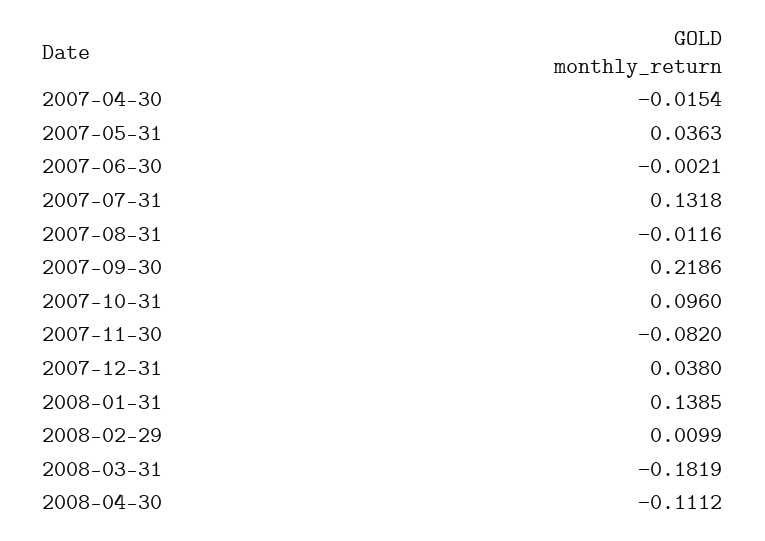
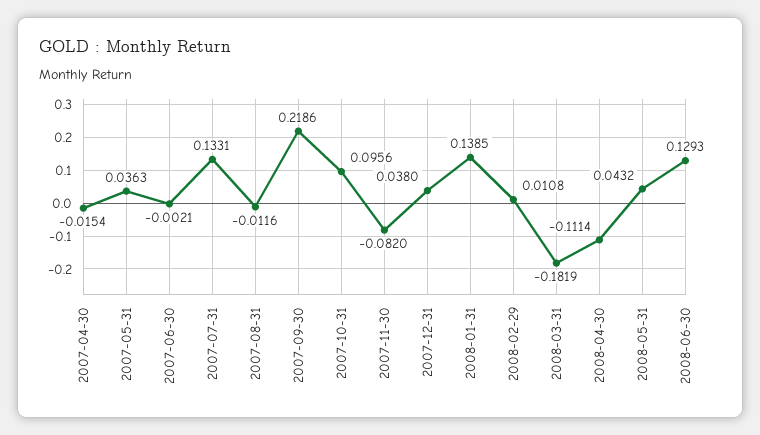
2007-07-31: 0.1318 -> 0.1331
2007-10-31: 0.096 -> 0.0956
2008-02-29: 0.0099 -> 0.0108
2008-04-30: -0.1112 -> -0.1114
2008-05-31: none -> 0.0432
2008-06-30: none -> 0.1293

